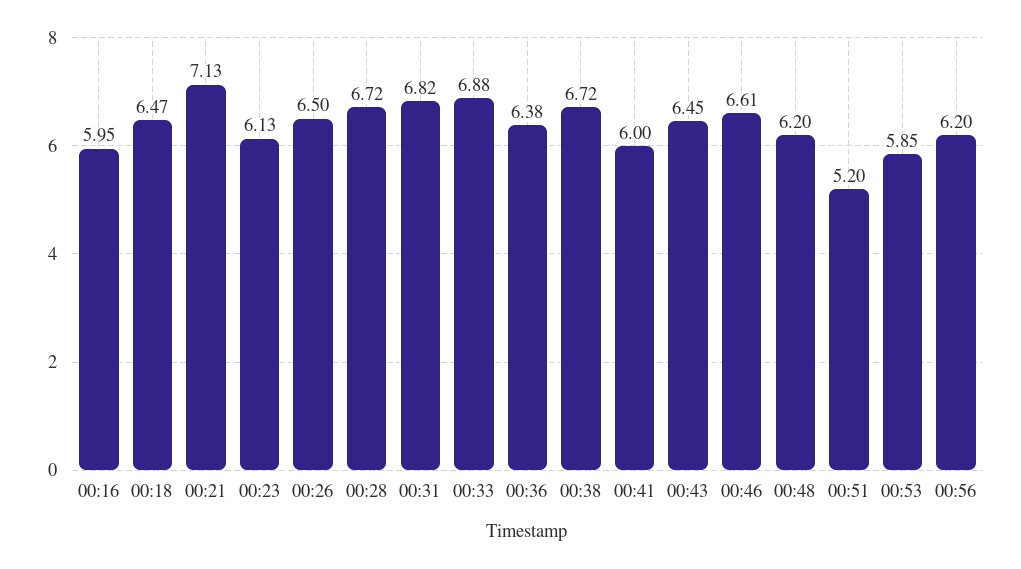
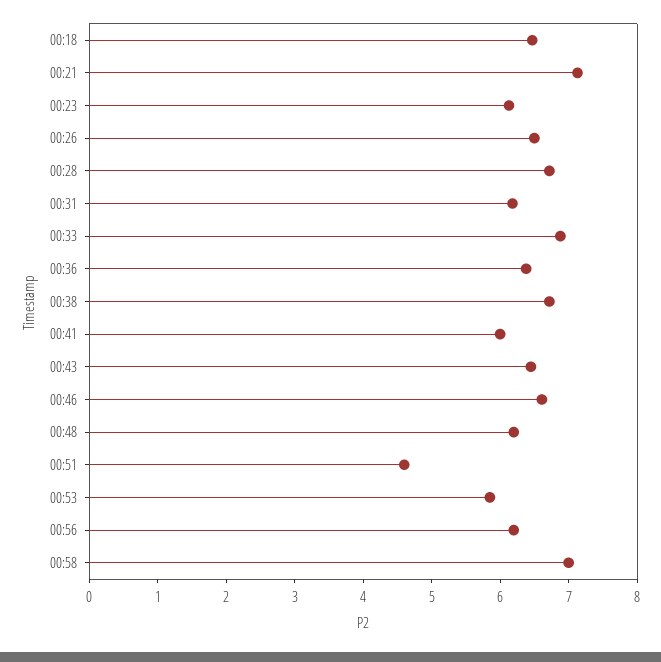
00:16: 5.95 -> none
00:31: 6.82 -> 6.2
00:51: 5.2 -> 4.6
00:58: none -> 7

